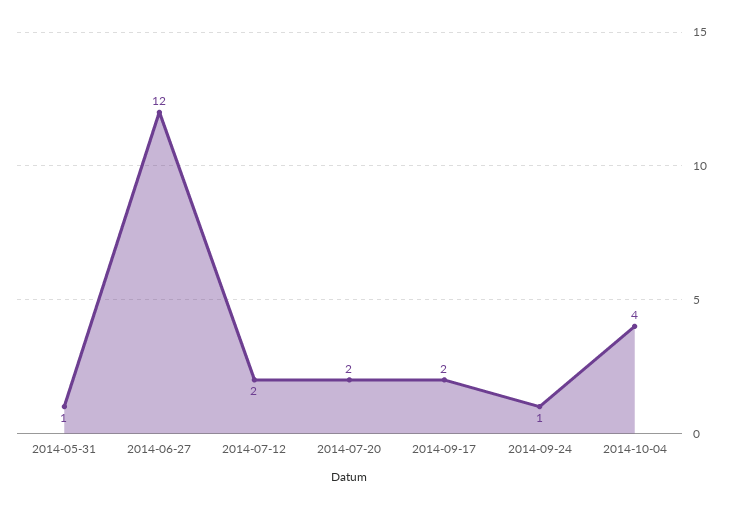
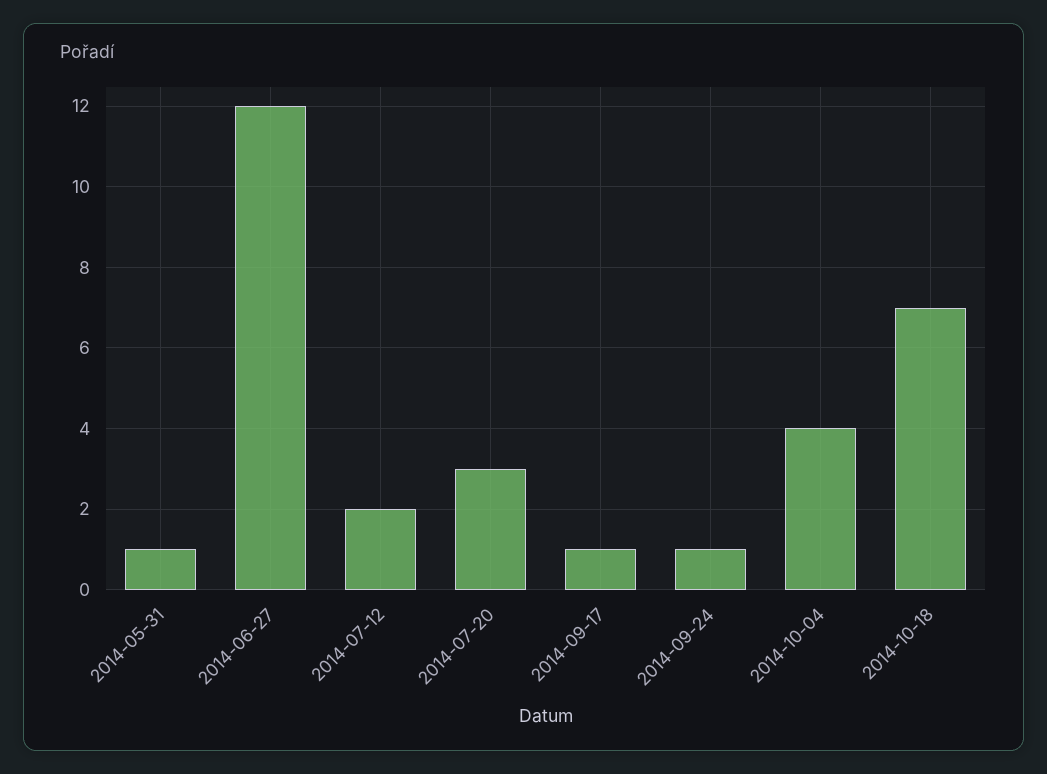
2014-07-20: 2 -> 3
2014-09-17: 2 -> 1
2014-10-18: none -> 7

